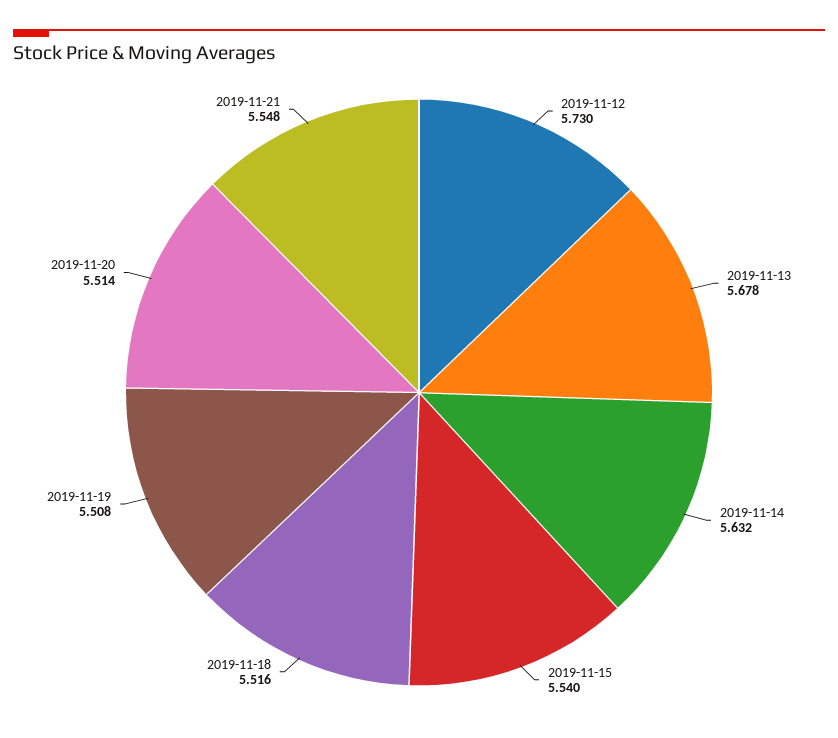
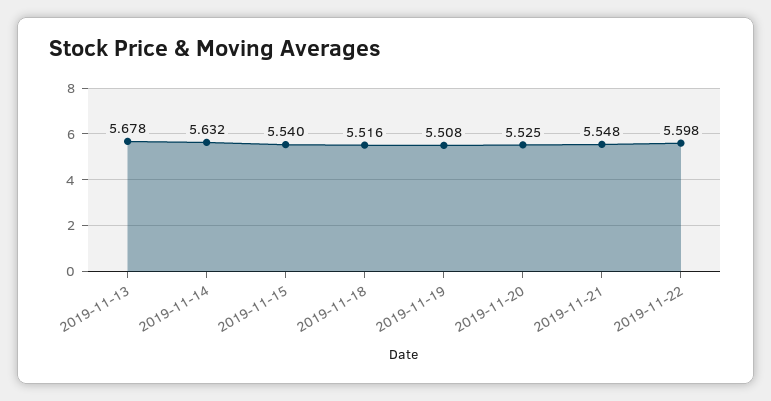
2019-11-12: 5.73 -> none
2019-11-20: 5.514 -> 5.525
2019-11-22: none -> 5.598

